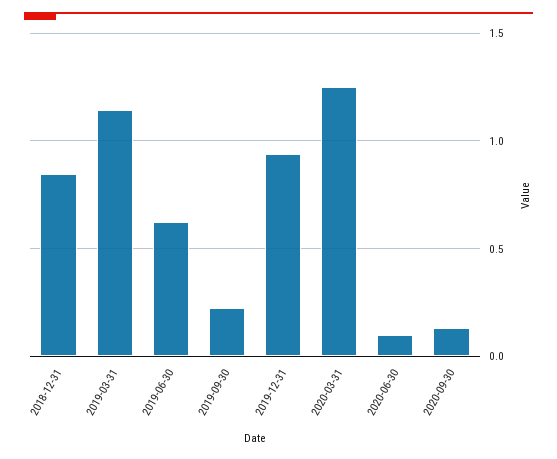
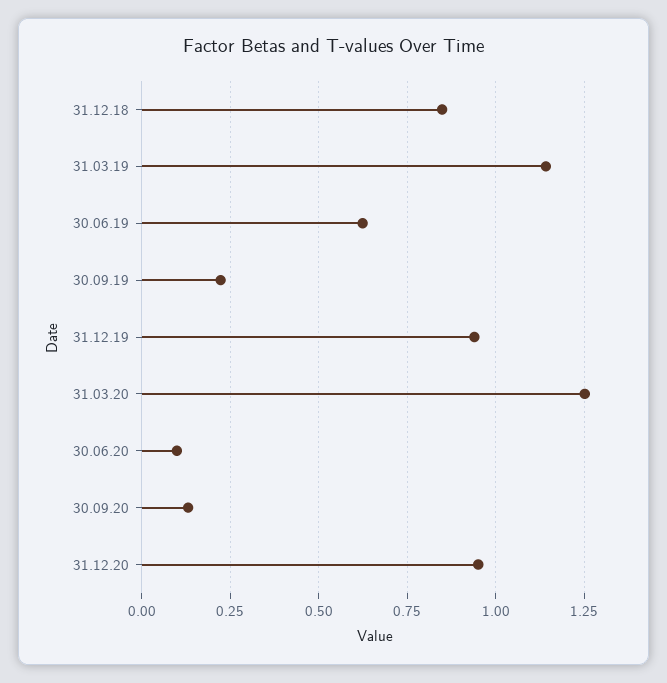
31.12.20: none -> 0.95

